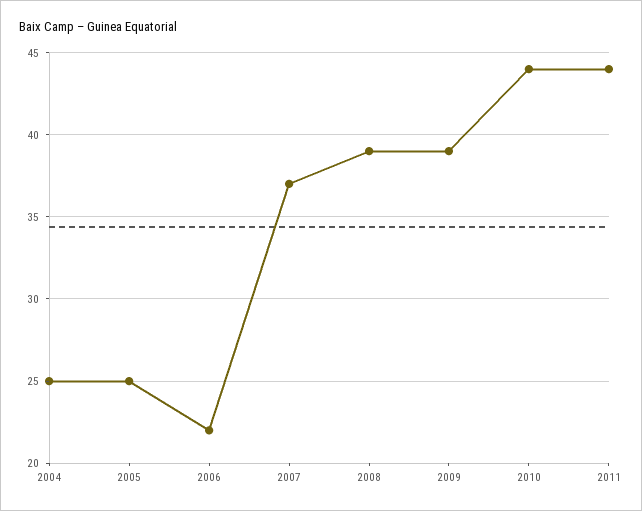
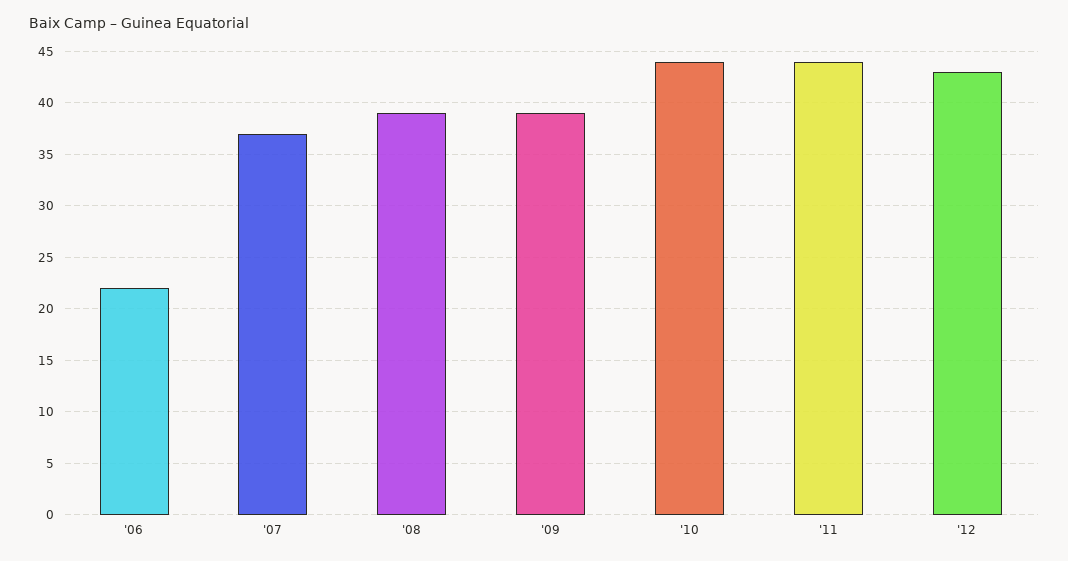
2004: 25 -> none
2005: 25 -> none
'12: none -> 43

